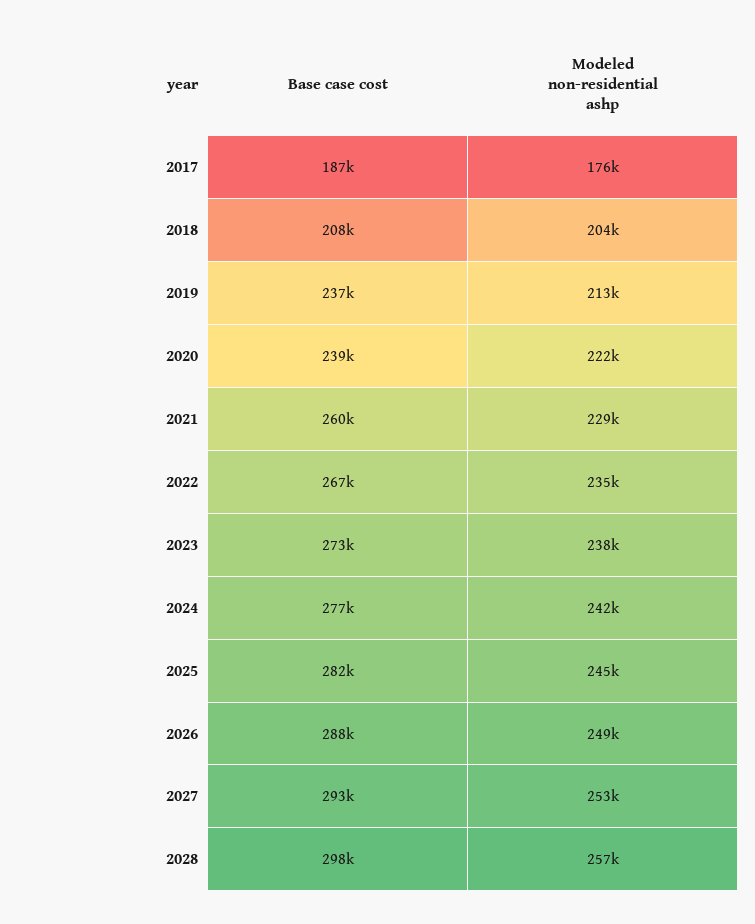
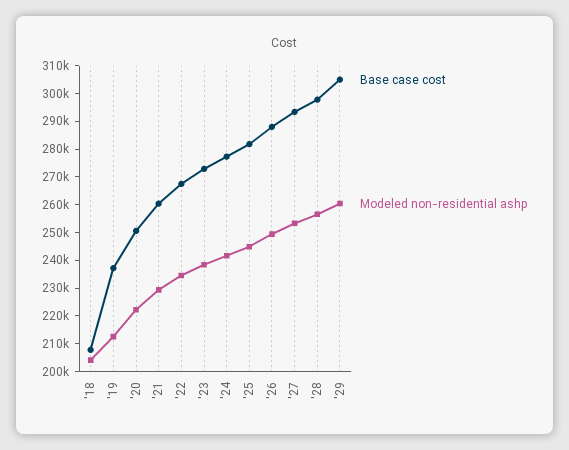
Base case cost, 2017: 187000 -> none
Modeled non-residential ashp, 2017: 176000 -> none
Base case cost, 2020: 239000 -> 250000
Base case cost, '29: none -> 305000
Modeled non-residential ashp, '29: none -> 260000

